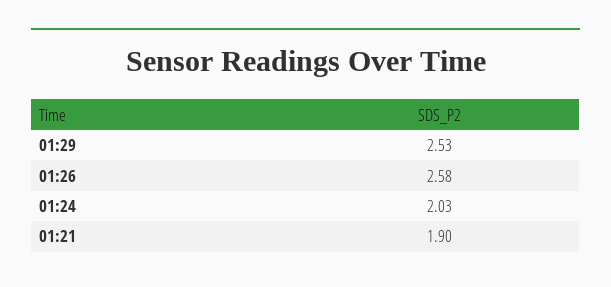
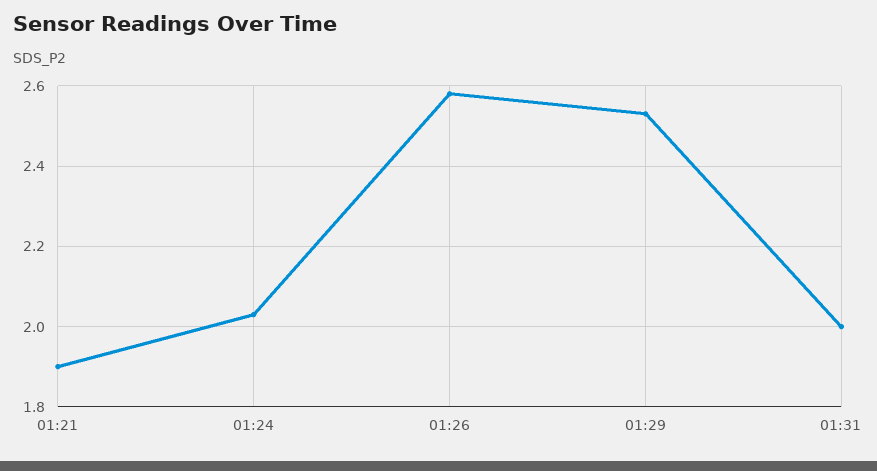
01:31: none -> 2

